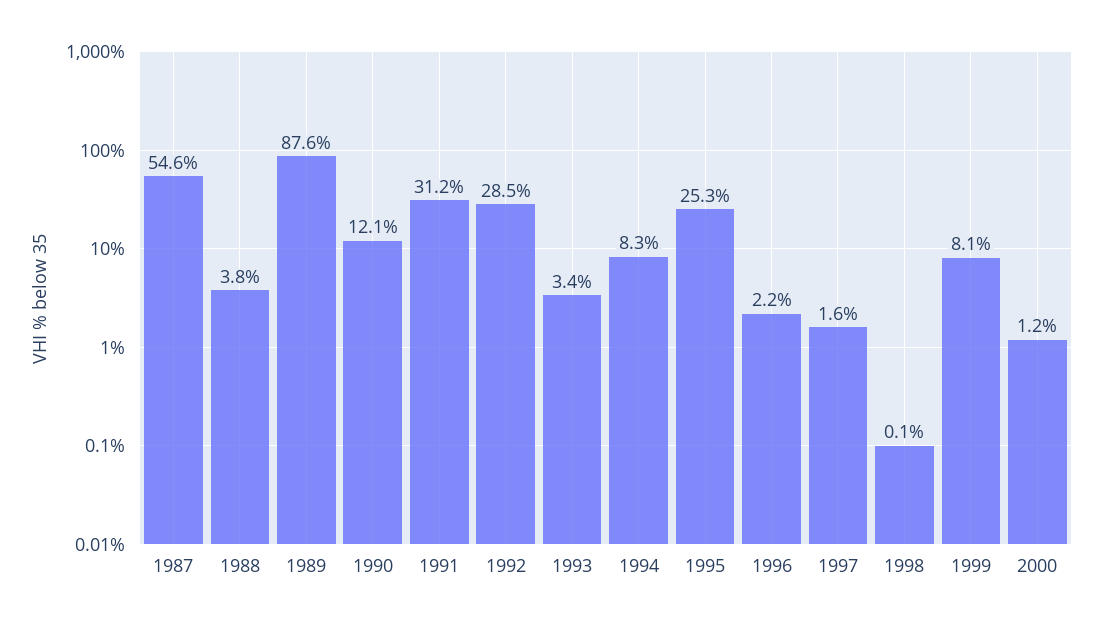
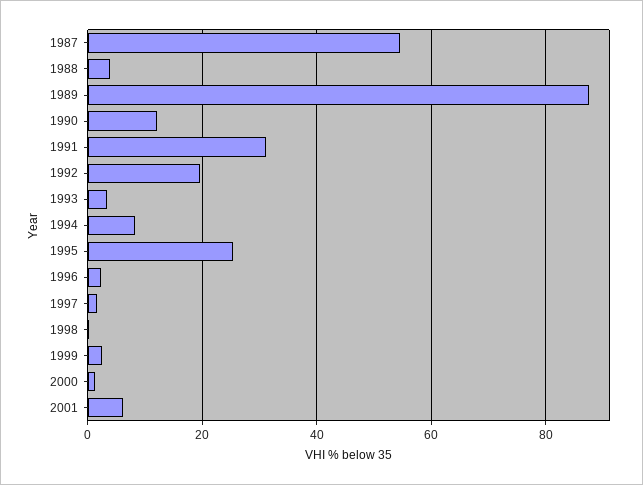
1992: 28.5 -> 20
1999: 8.1 -> 2
2001: none -> 6

